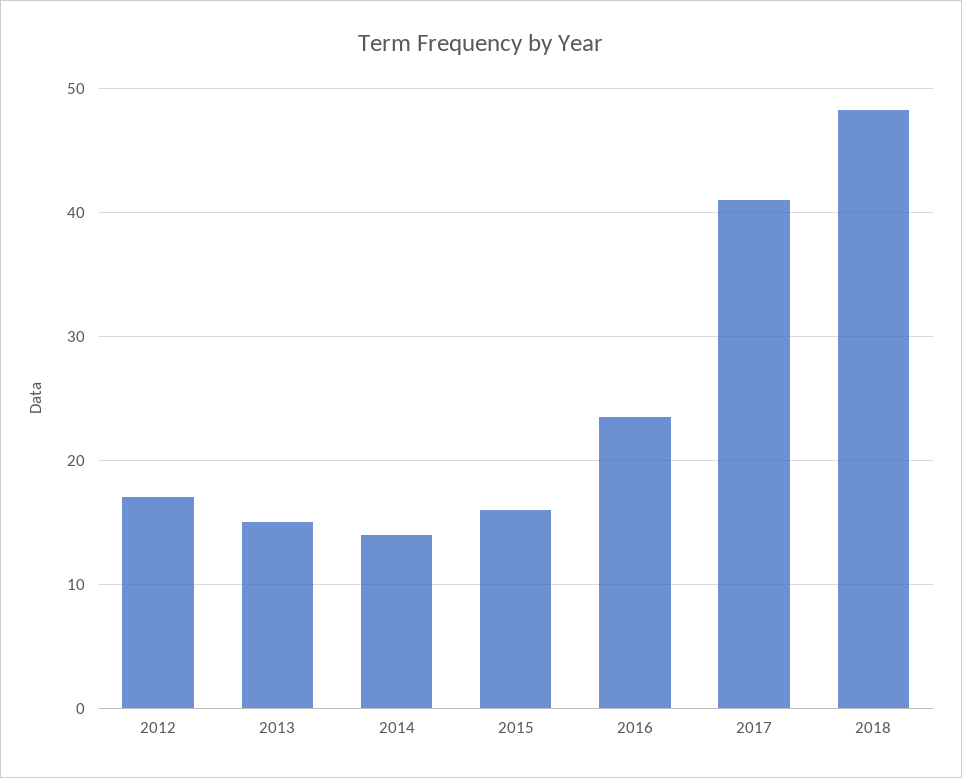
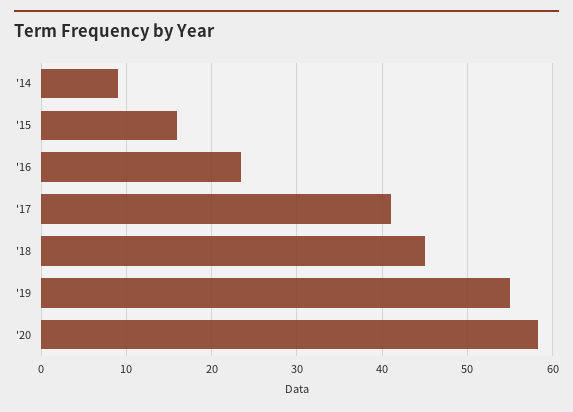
2012: 17 -> none
2013: 15 -> none
2014: 14 -> 9
2018: 48 -> 45
'19: none -> 55
'20: none -> 58

